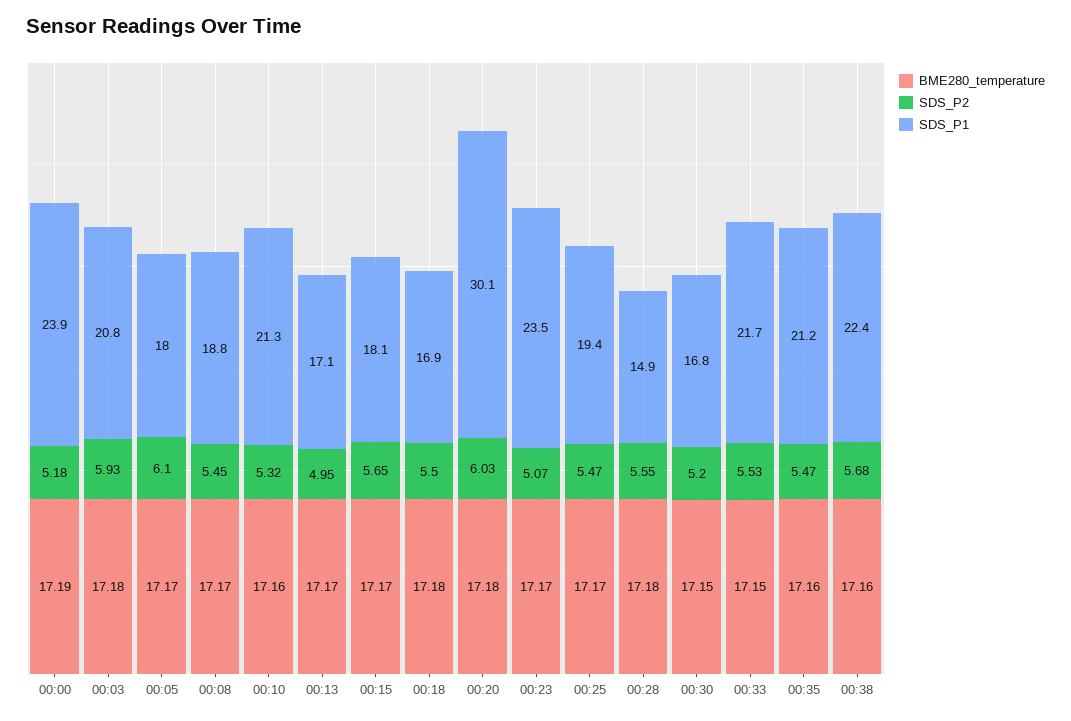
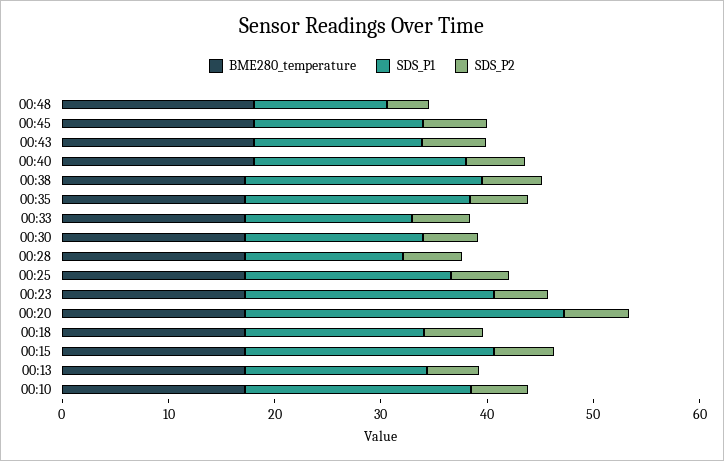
BME280_temperature, 00:00: 17.19 -> none
SDS_P2, 00:00: 5.18 -> none
SDS_P1, 00:00: 23.9 -> none
BME280_temperature, 00:03: 17.18 -> none
SDS_P2, 00:03: 5.93 -> none
SDS_P1, 00:03: 20.8 -> none
BME280_temperature, 00:05: 17.17 -> none
SDS_P2, 00:05: 6.1 -> none
SDS_P1, 00:05: 18 -> none
BME280_temperature, 00:08: 17.17 -> none
SDS_P2, 00:08: 5.45 -> none
SDS_P1, 00:08: 18.8 -> none
SDS_P1, 00:15: 18.1 -> 24
SDS_P1, 00:33: 21.7 -> 16
BME280_temperature, 00:48: none -> 18
SDS_P1, 00:48: none -> 12
SDS_P2, 00:48: none -> 4
BME280_temperature, 00:45: none -> 18
SDS_P1, 00:45: none -> 16
SDS_P2, 00:45: none -> 6
BME280_temperature, 00:43: none -> 18
SDS_P1, 00:43: none -> 16
SDS_P2, 00:43: none -> 6
BME280_temperature, 00:40: none -> 18
SDS_P1, 00:40: none -> 20
SDS_P2, 00:40: none -> 6

